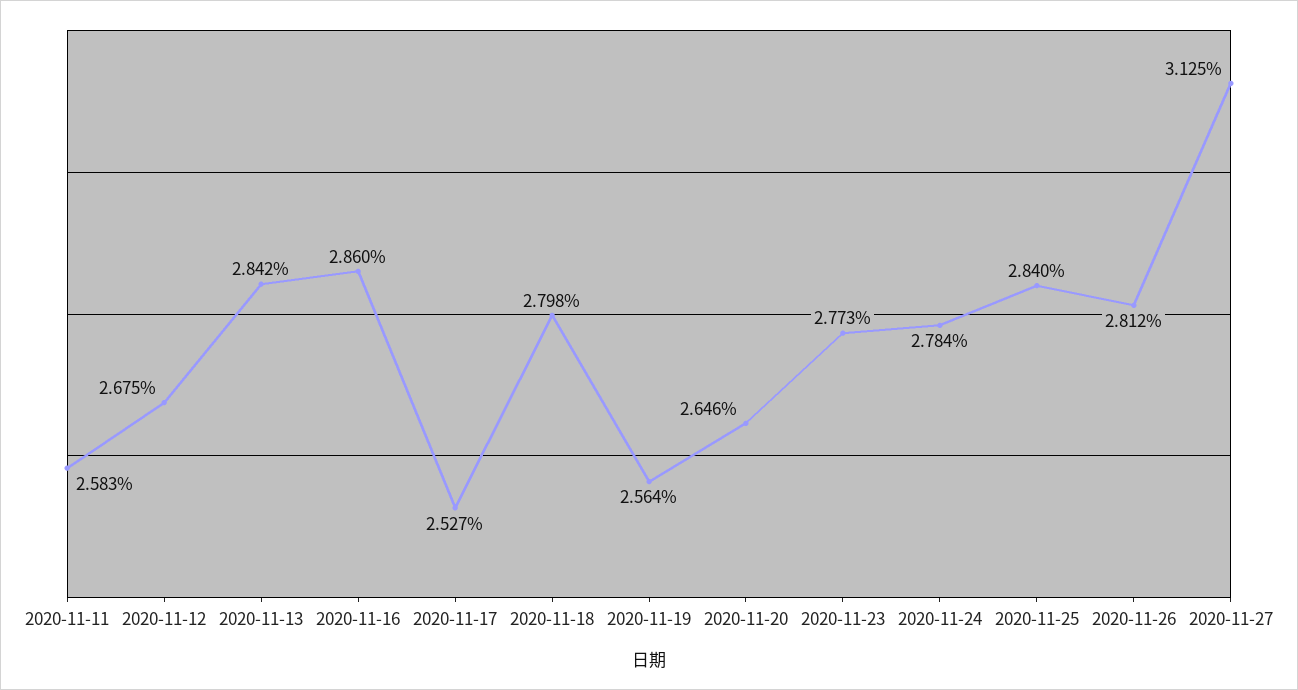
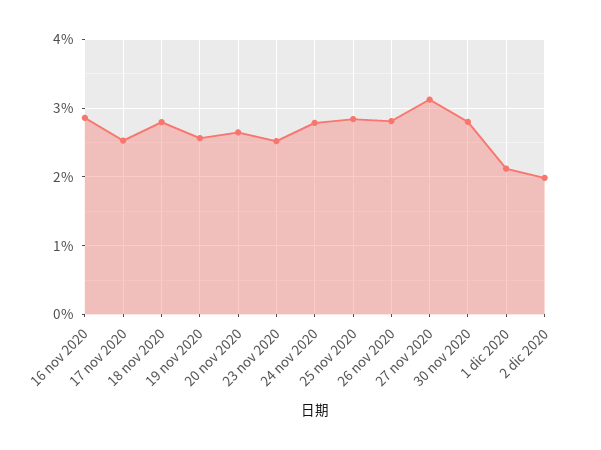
2020-11-11: 2.583 -> none
2020-11-12: 2.675 -> none
2020-11-13: 2.842 -> none
2020-11-23: 2.773 -> 2.5
30 nov 2020: none -> 2.8
1 dic 2020: none -> 2.1
2 dic 2020: none -> 2

